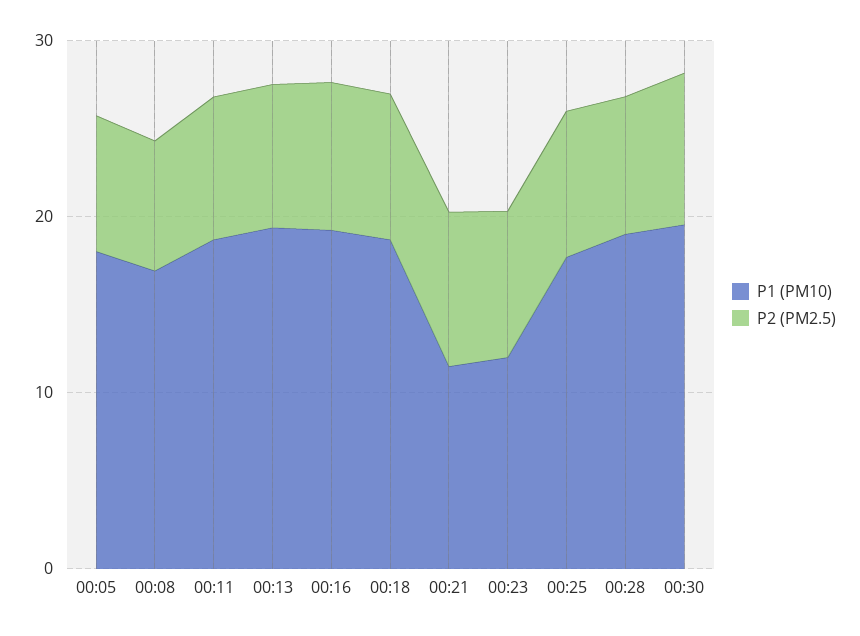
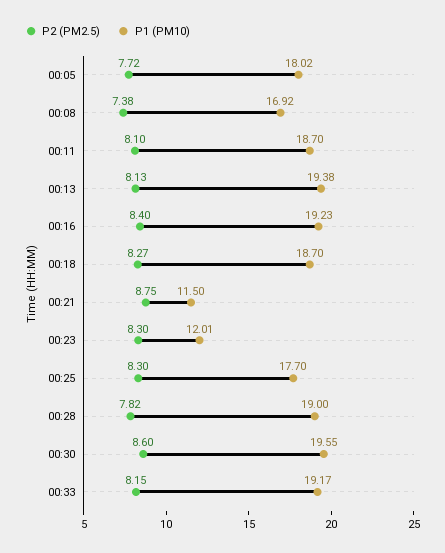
P2 (PM2.5), 00:33: none -> 8.15
P1 (PM10), 00:33: none -> 19.17

